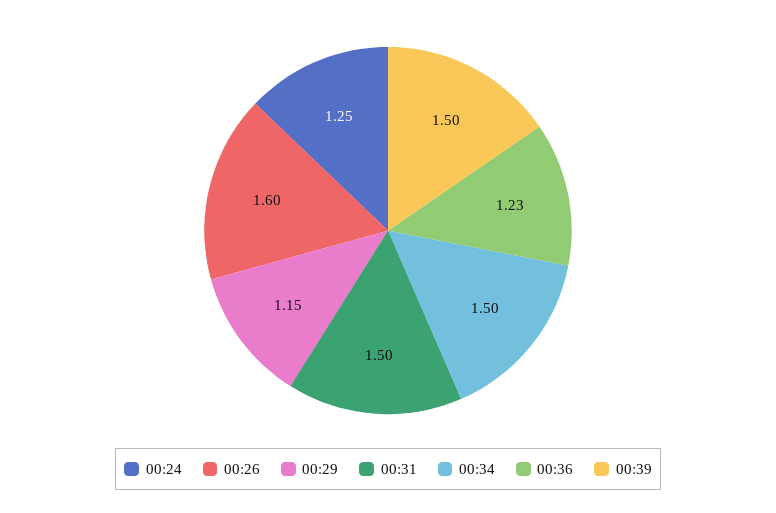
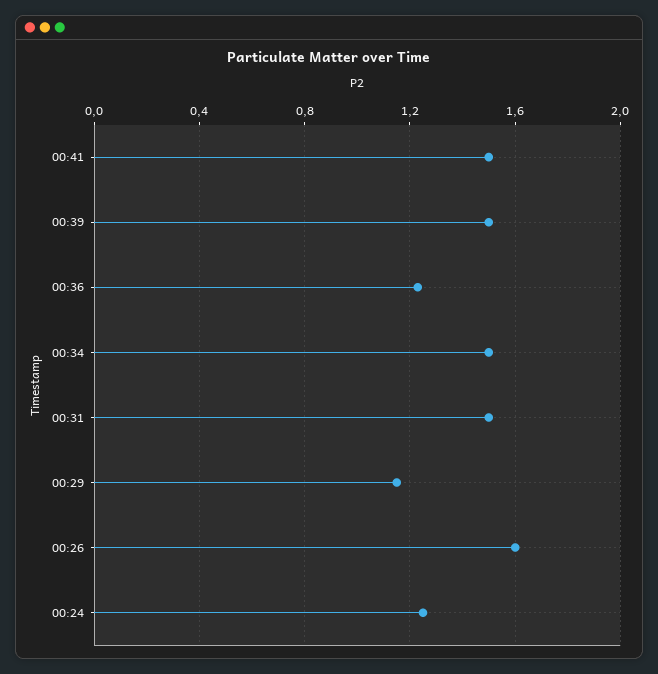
00:41: none -> 1.5

